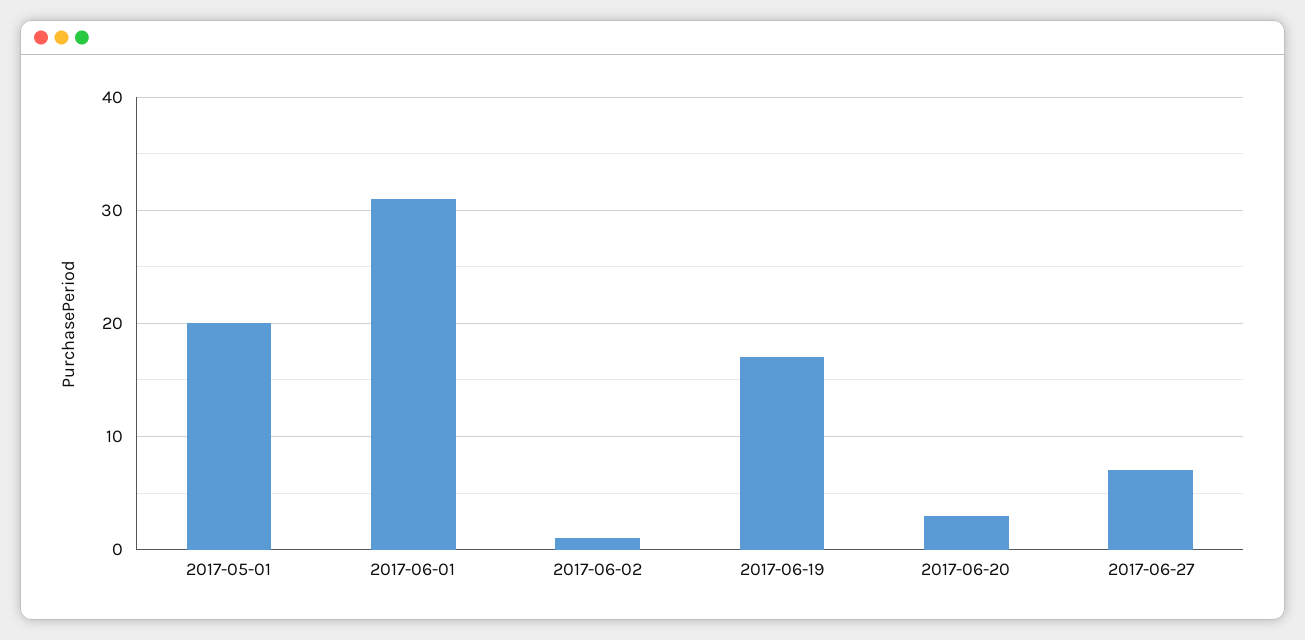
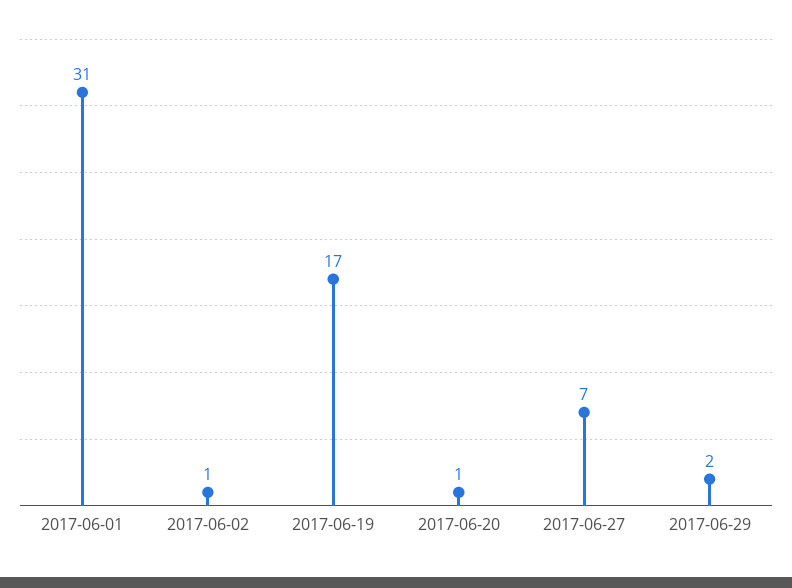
2017-05-01: 20 -> none
2017-06-20: 3 -> 1
2017-06-29: none -> 2

